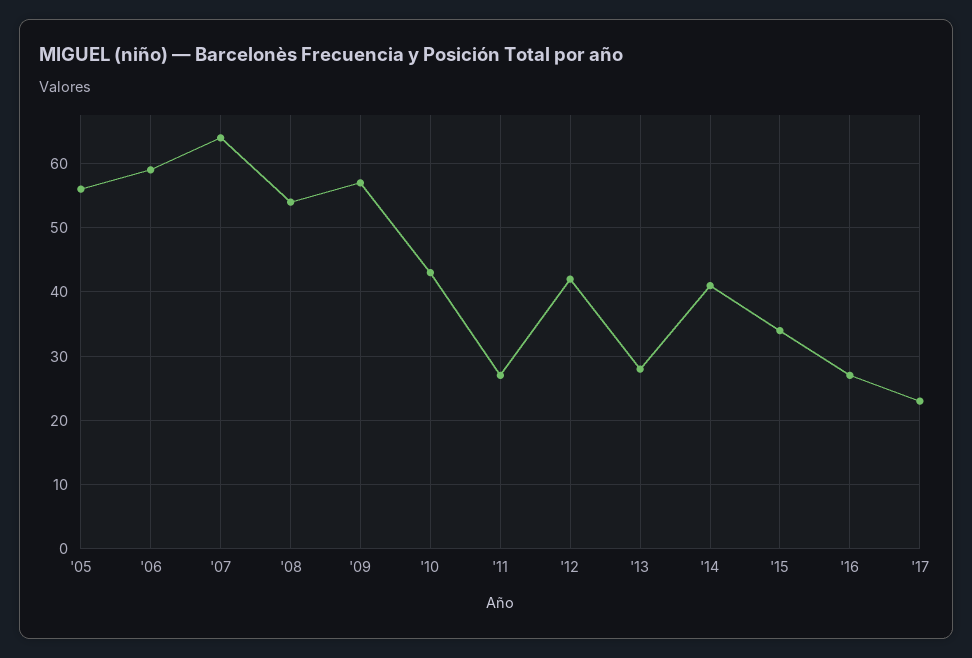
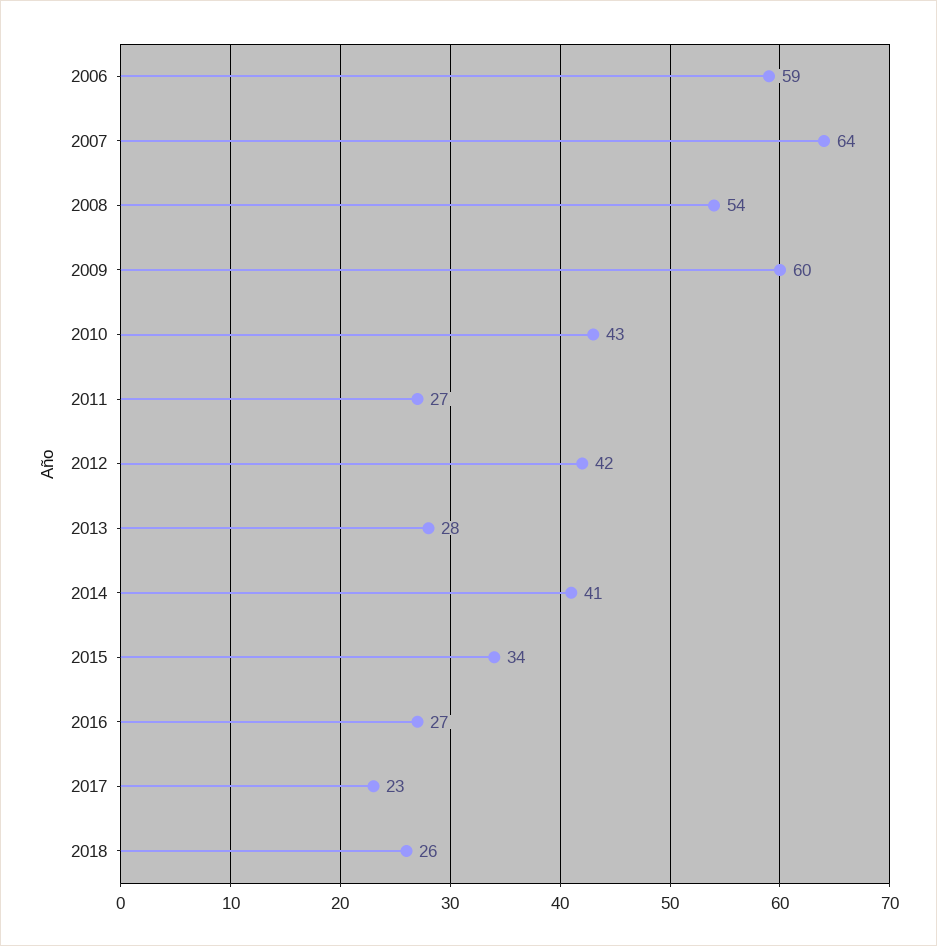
'05: 56 -> none
'09: 57 -> 60
2018: none -> 26

